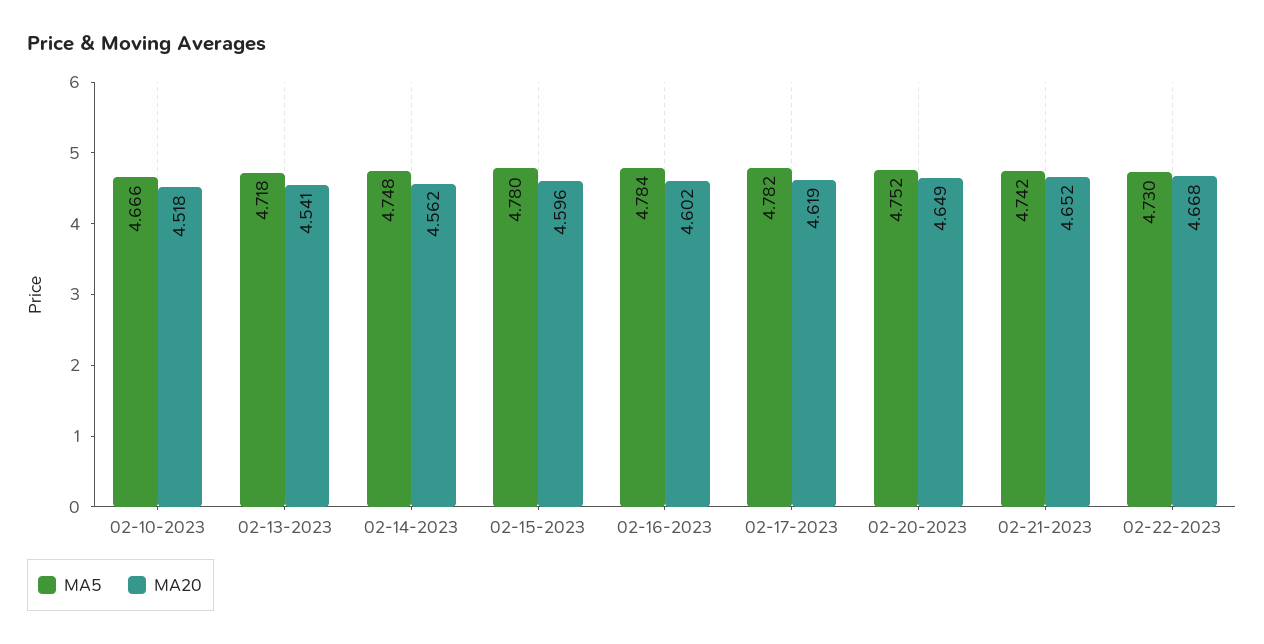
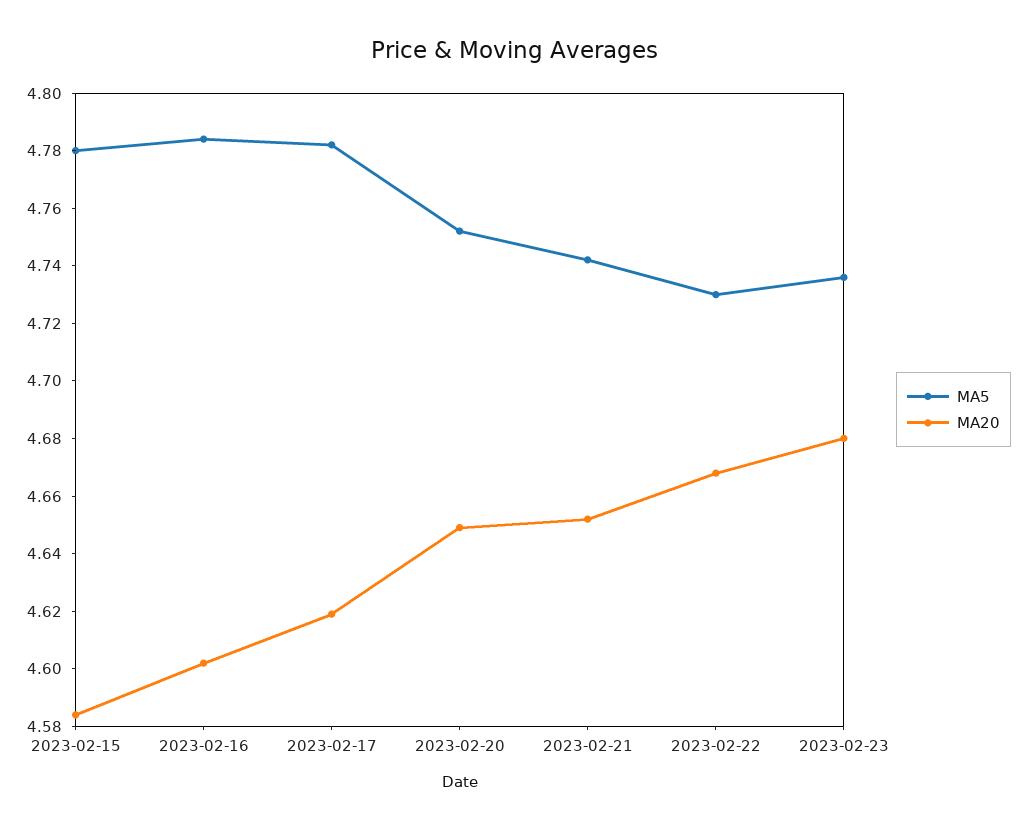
MA5, 02-10-2023: 4.666 -> none
MA20, 02-10-2023: 4.518 -> none
MA5, 02-13-2023: 4.718 -> none
MA20, 02-13-2023: 4.541 -> none
MA5, 02-14-2023: 4.748 -> none
MA20, 02-14-2023: 4.562 -> none
MA20, 02-15-2023: 4.596 -> 4.585
MA5, 2023-02-23: none -> 4.735
MA20, 2023-02-23: none -> 4.68

